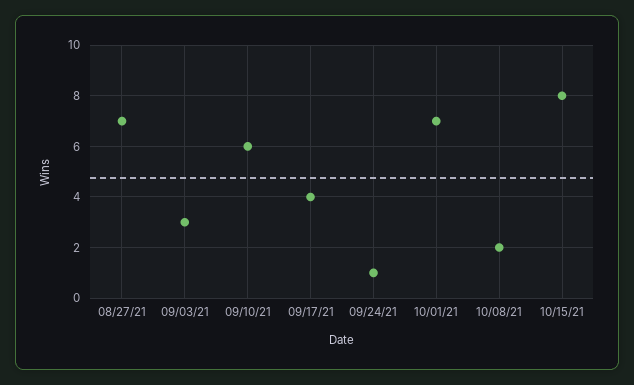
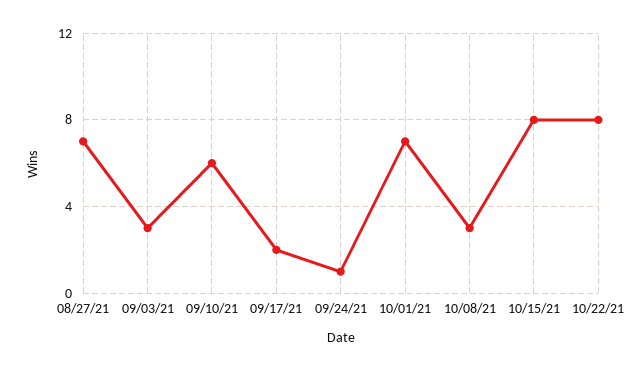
09/17/21: 4 -> 2
10/08/21: 2 -> 3
10/22/21: none -> 8

